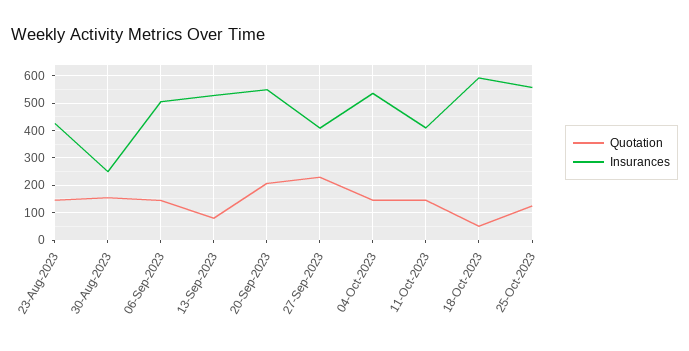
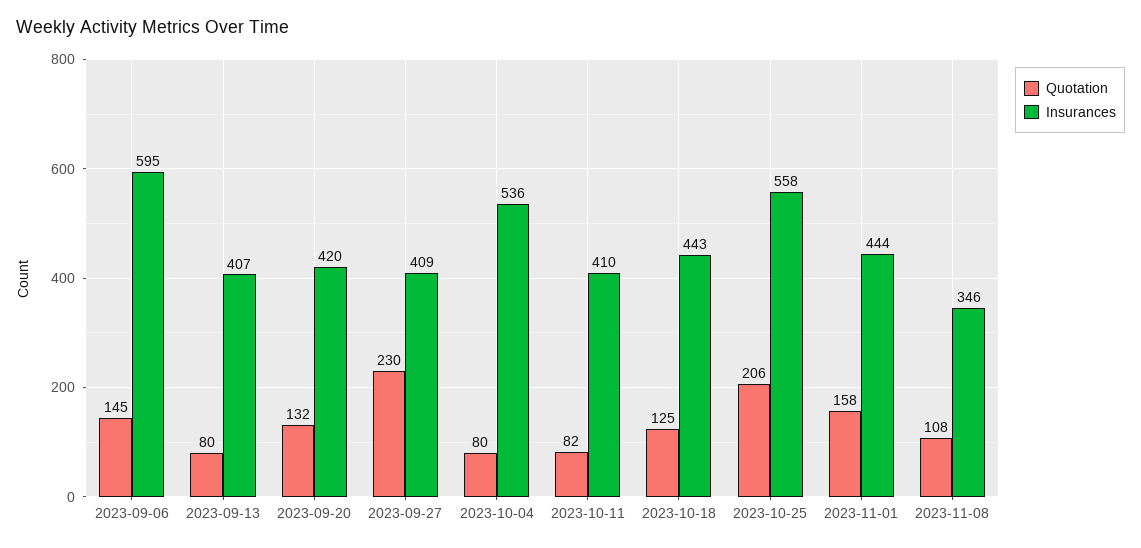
Quotation, 23-Aug-2023: 150 -> none
Insurances, 23-Aug-2023: 425 -> none
Quotation, 30-Aug-2023: 150 -> none
Insurances, 30-Aug-2023: 250 -> none
Insurances, 06-Sep-2023: 500 -> 595
Insurances, 13-Sep-2023: 525 -> 407
Quotation, 20-Sep-2023: 200 -> 132
Insurances, 20-Sep-2023: 550 -> 420
Quotation, 04-Oct-2023: 150 -> 80
Quotation, 11-Oct-2023: 150 -> 82
Quotation, 18-Oct-2023: 50 -> 125
Insurances, 18-Oct-2023: 600 -> 443
Quotation, 25-Oct-2023: 125 -> 206
Quotation, 2023-11-01: none -> 158
Insurances, 2023-11-01: none -> 444
Quotation, 2023-11-08: none -> 108
Insurances, 2023-11-08: none -> 346

